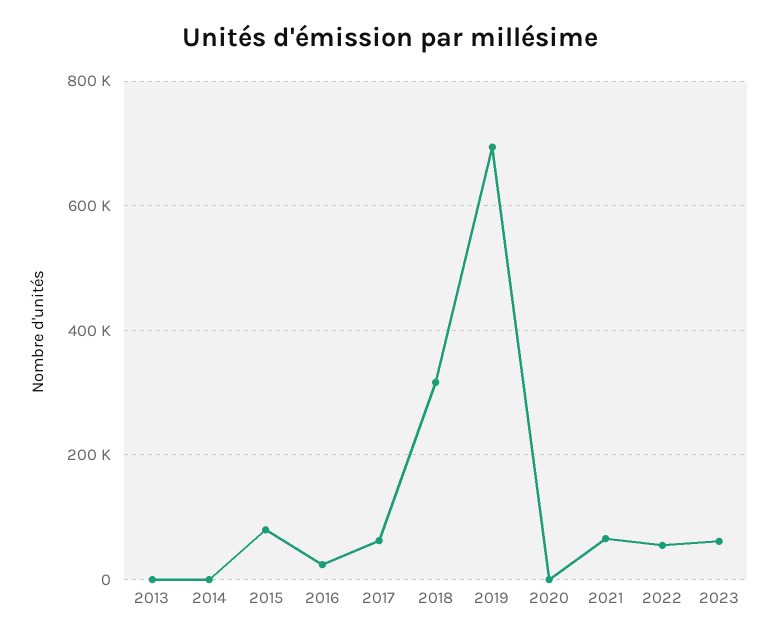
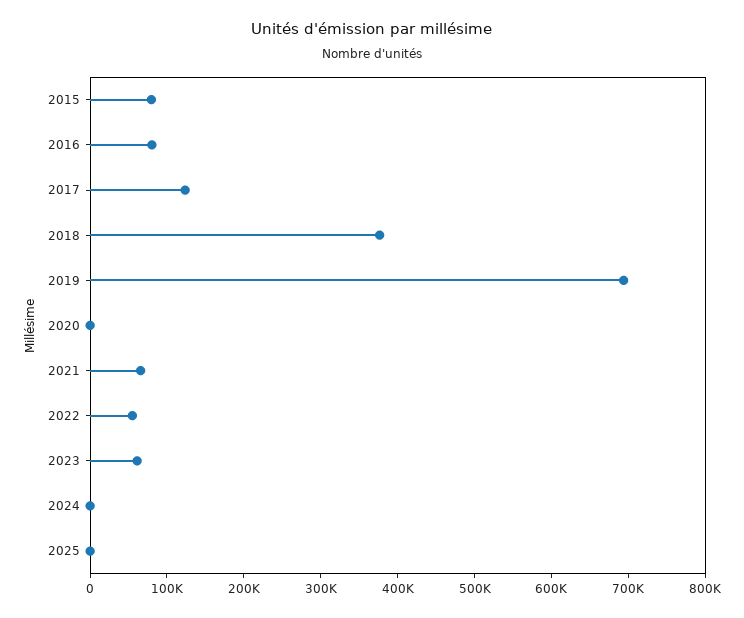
2013: 0 -> none
2014: 0 -> none
2016: 20000 -> 80000
2017: 60000 -> 120000
2018: 320000 -> 380000
2024: none -> 0
2025: none -> 0

